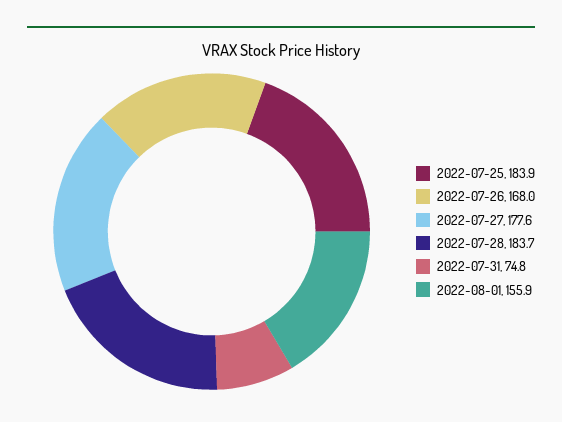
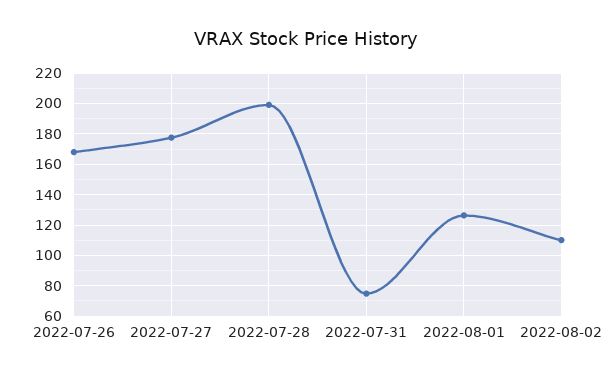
2022-07-25: 183.9 -> none
2022-07-28: 183.7 -> 200
2022-08-01: 155.9 -> 125
2022-08-02: none -> 110

